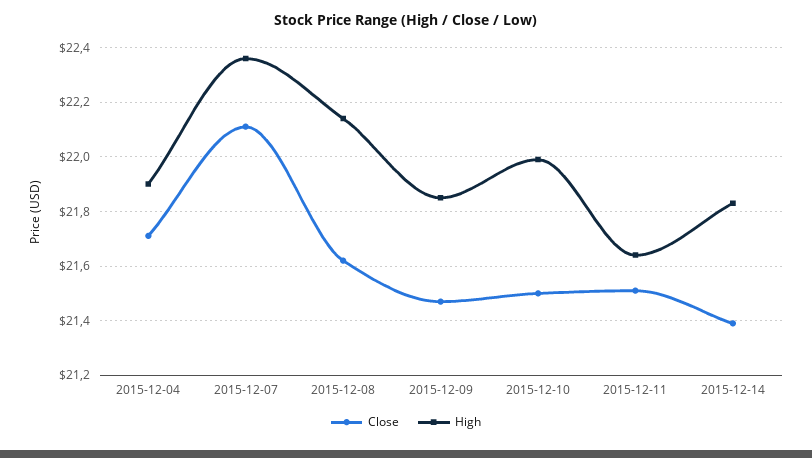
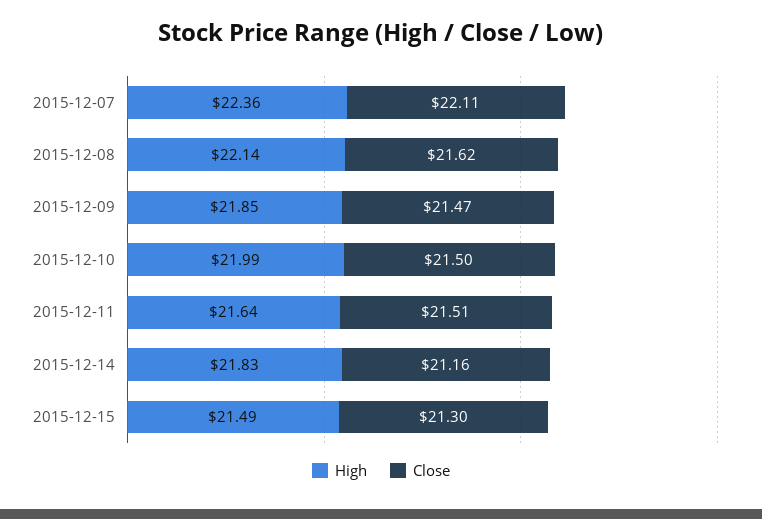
Close, 2015-12-04: 21.7 -> none
High, 2015-12-04: 21.9 -> none
Close, 2015-12-14: 21.4 -> 21.16
High, 2015-12-15: none -> 21.49
Close, 2015-12-15: none -> 21.3

